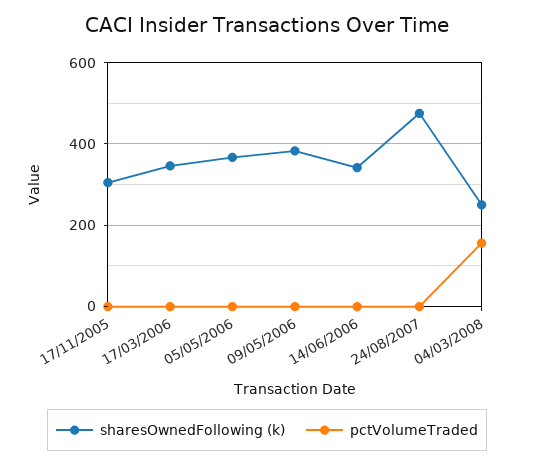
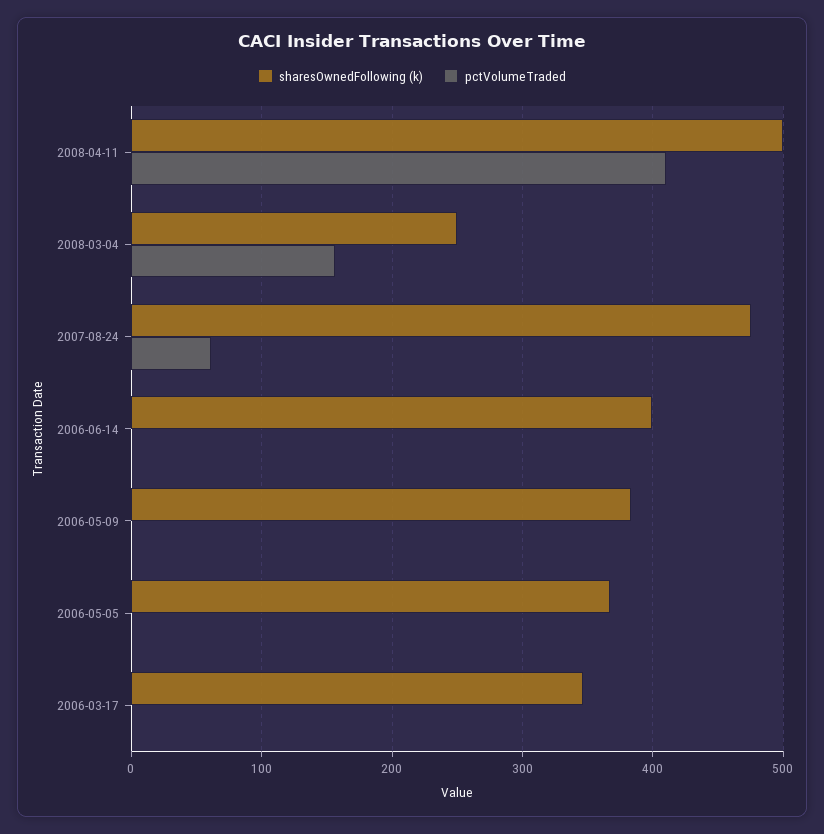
sharesOwnedFollowing (k), 17/11/2005: 300 -> none
pctVolumeTraded, 17/11/2005: 0 -> none
sharesOwnedFollowing (k), 14/06/2006: 340 -> 400
pctVolumeTraded, 24/08/2007: 0 -> 60
sharesOwnedFollowing (k), 2008-04-11: none -> 500
pctVolumeTraded, 2008-04-11: none -> 410

